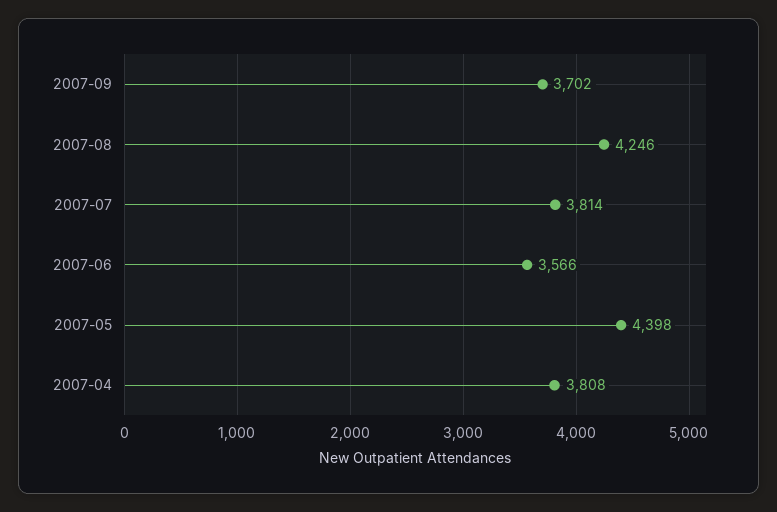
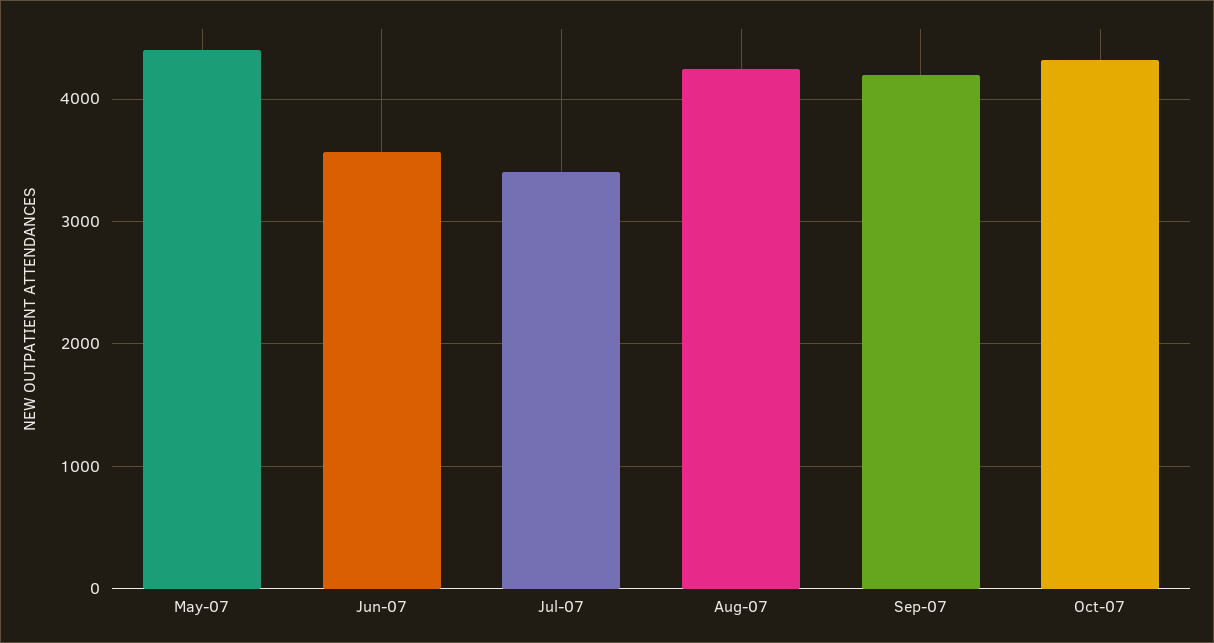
2007-09: 3702 -> 4200
2007-07: 3814 -> 3400
2007-04: 3808 -> none
Oct-07: none -> 4300

